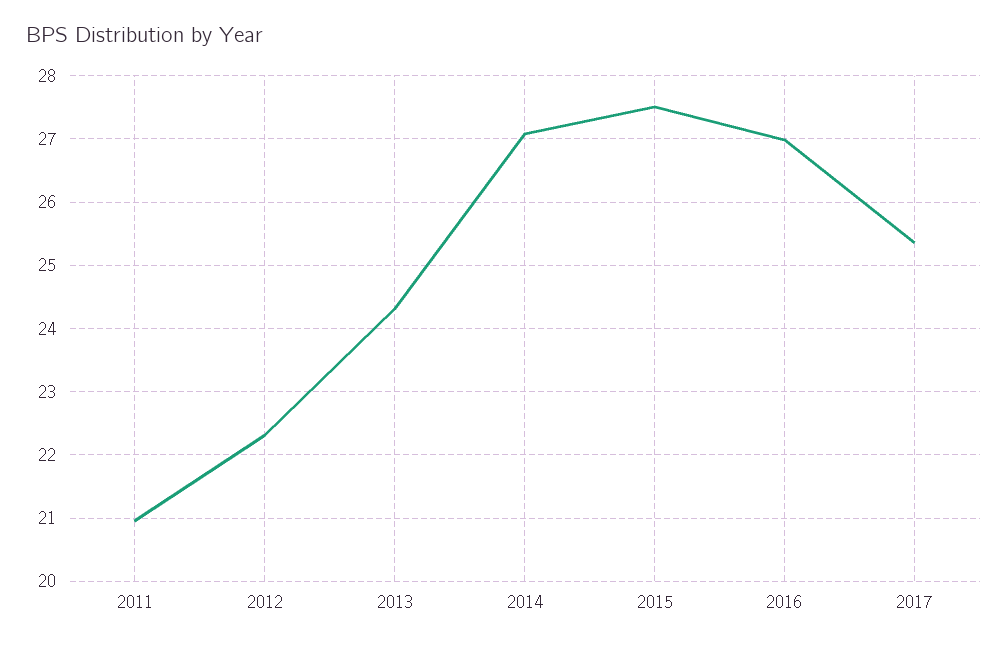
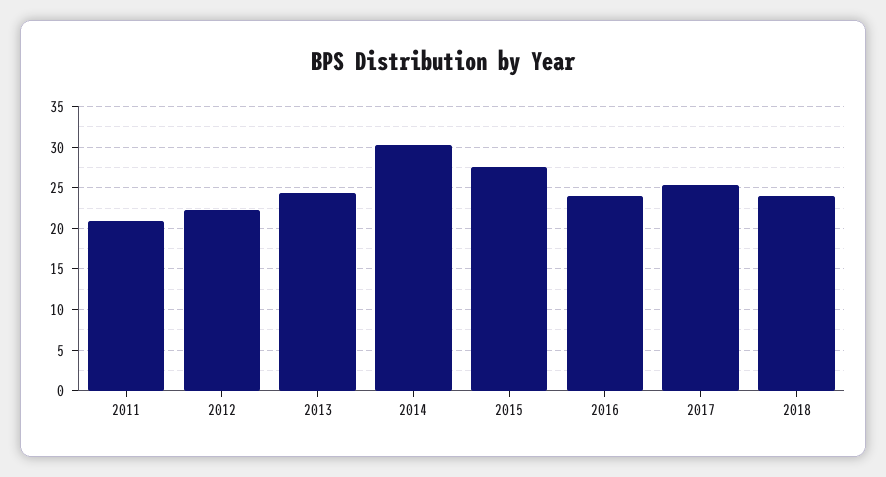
2014: 27.1 -> 30
2016: 27 -> 24
2018: none -> 24

